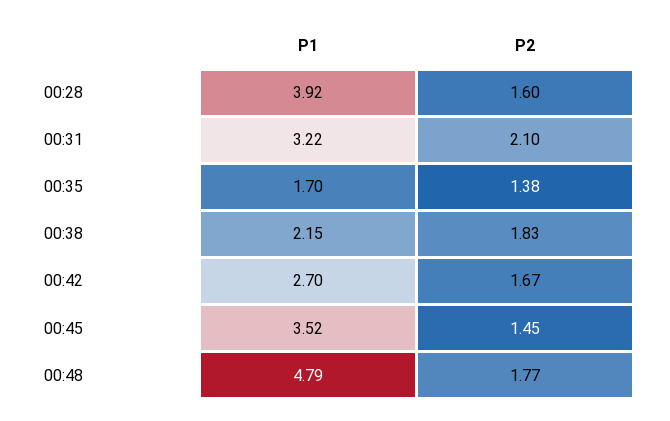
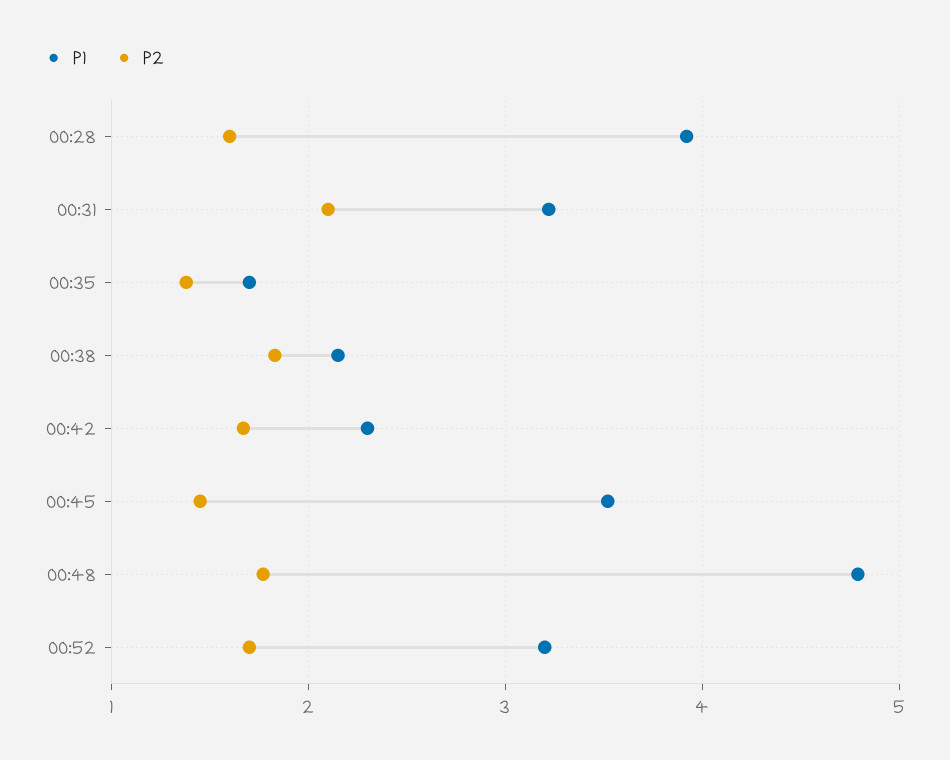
P1, 00:42: 2.7 -> 2.3
P1, 00:52: none -> 3.2
P2, 00:52: none -> 1.7

